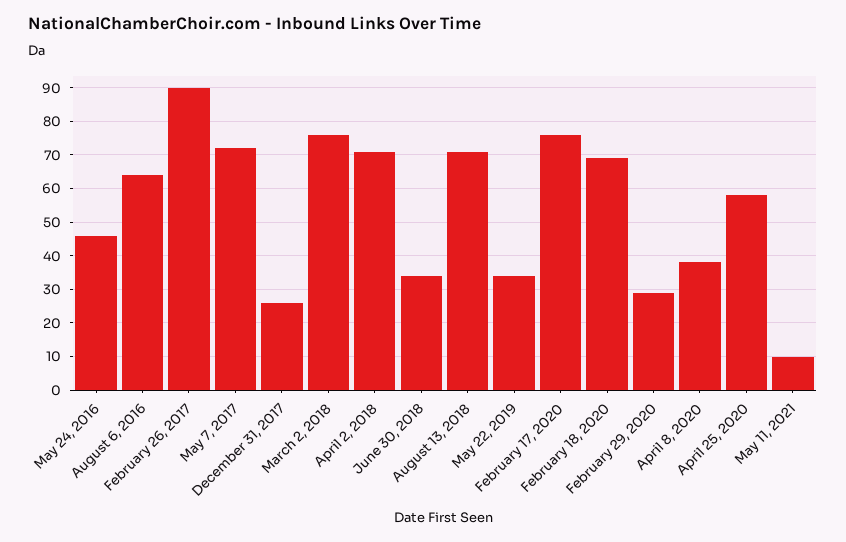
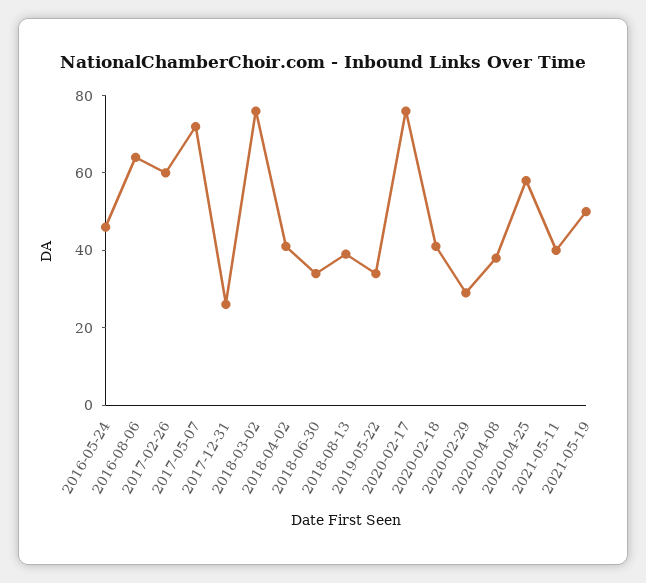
February 26, 2017: 90 -> 60
April 2, 2018: 70 -> 40
August 13, 2018: 70 -> 40
February 18, 2020: 70 -> 40
May 11, 2021: 10 -> 40
2021-05-19: none -> 50

